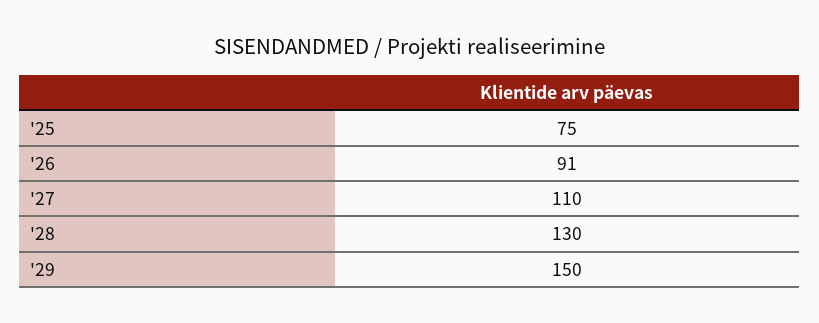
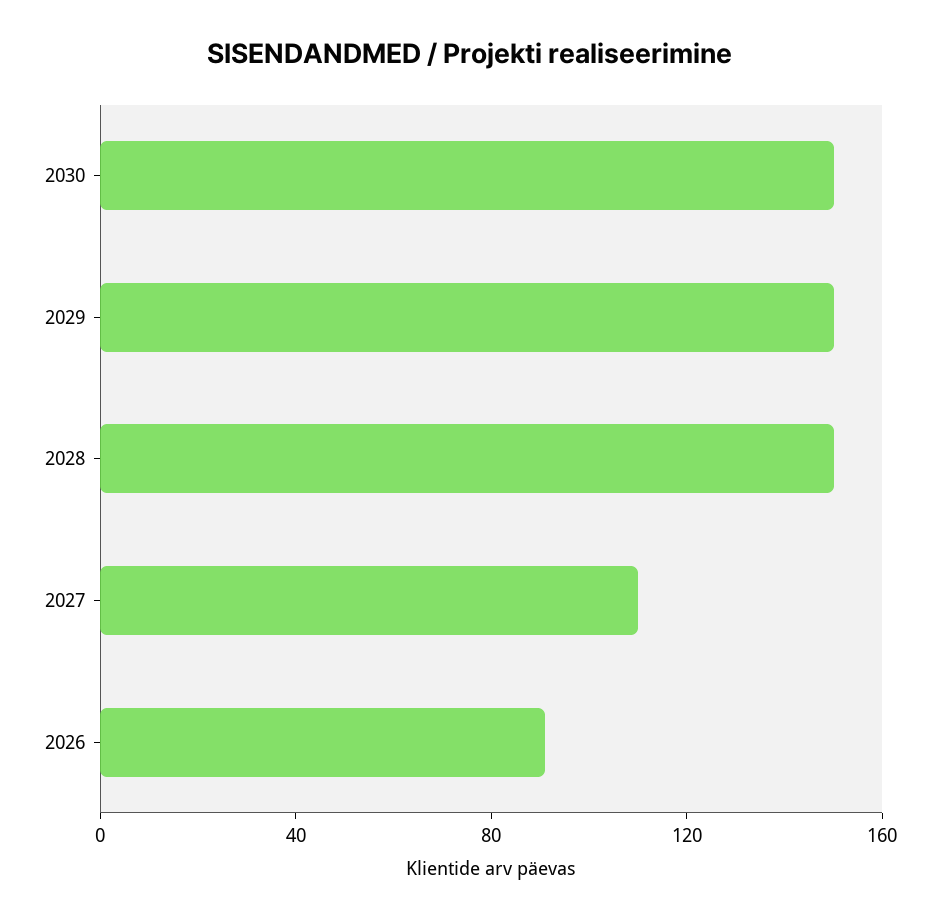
'25: 75 -> none
'28: 130 -> 150
2030: none -> 150

